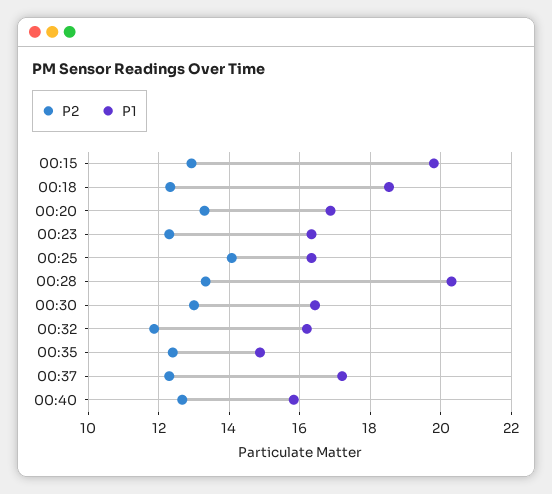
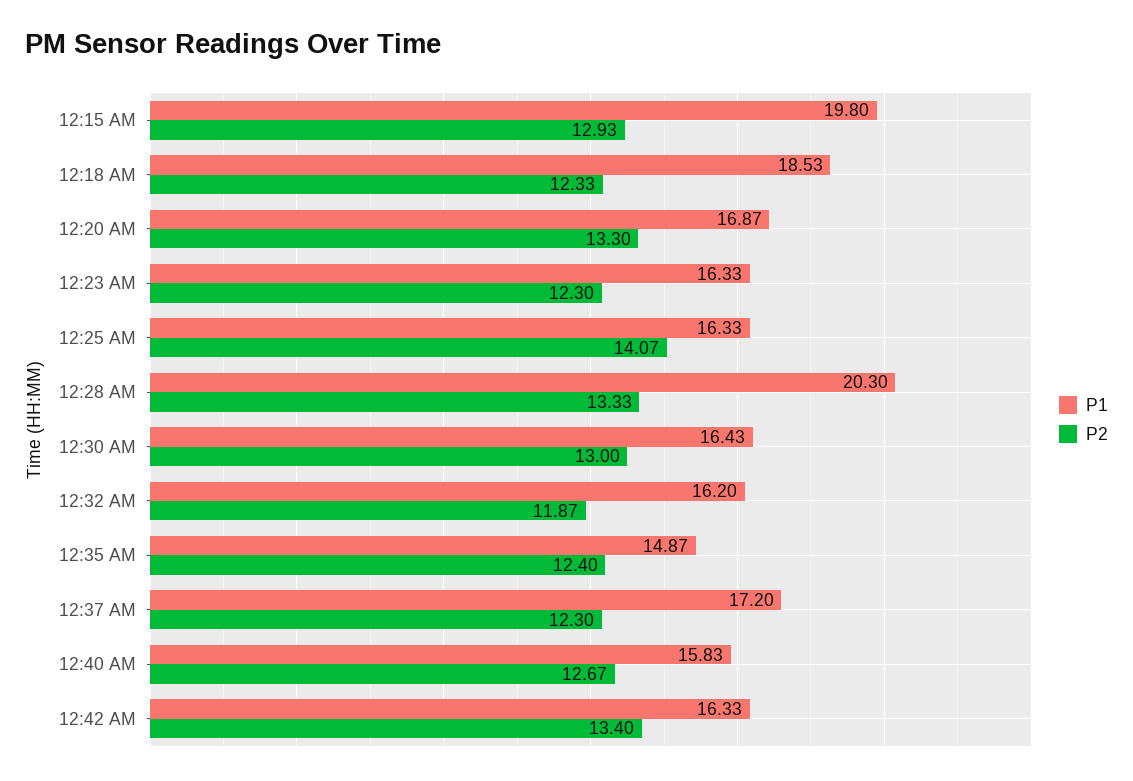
P1, 12:42 AM: none -> 16.33
P2, 12:42 AM: none -> 13.4

